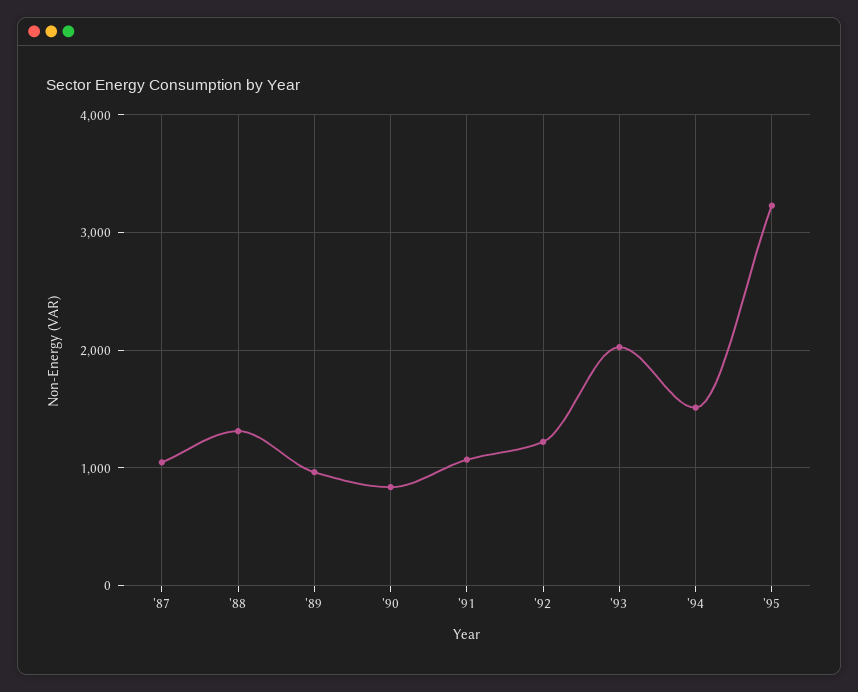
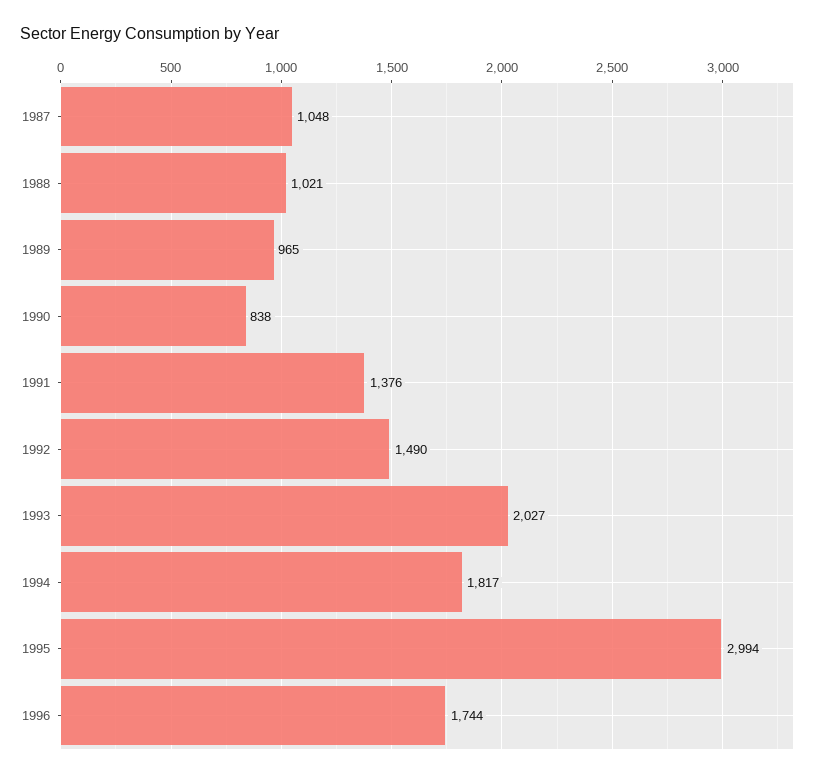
'88: 1300 -> 1021
'91: 1100 -> 1376
'92: 1200 -> 1490
'94: 1500 -> 1817
'95: 3200 -> 2994
1996: none -> 1744

